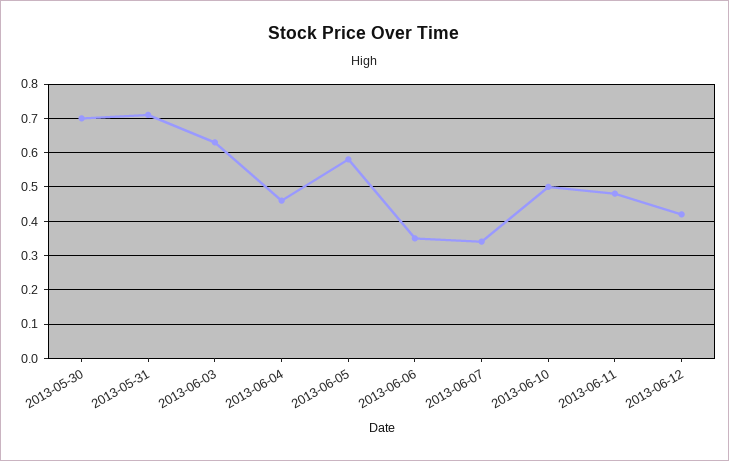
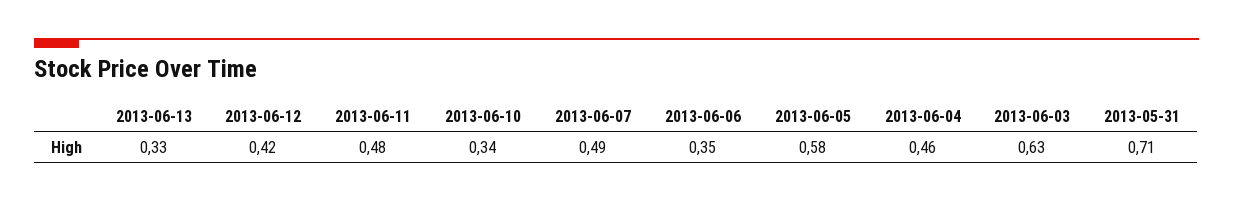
2013-05-30: 0.7 -> none
2013-06-07: 0.35 -> 0.49
2013-06-10: 0.5 -> 0.34
2013-06-13: none -> 0.33

